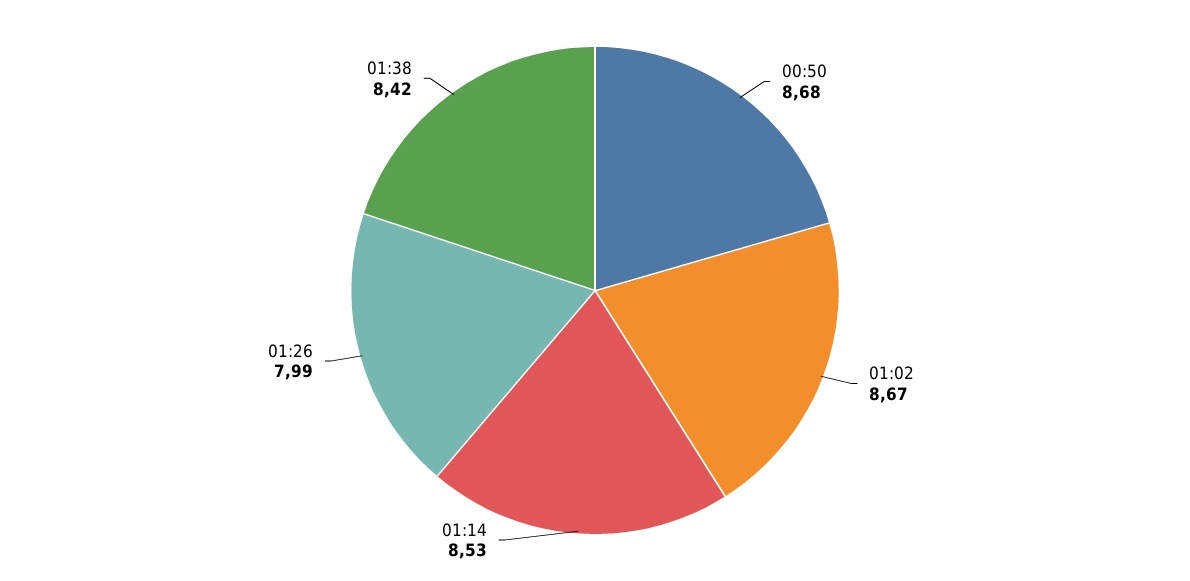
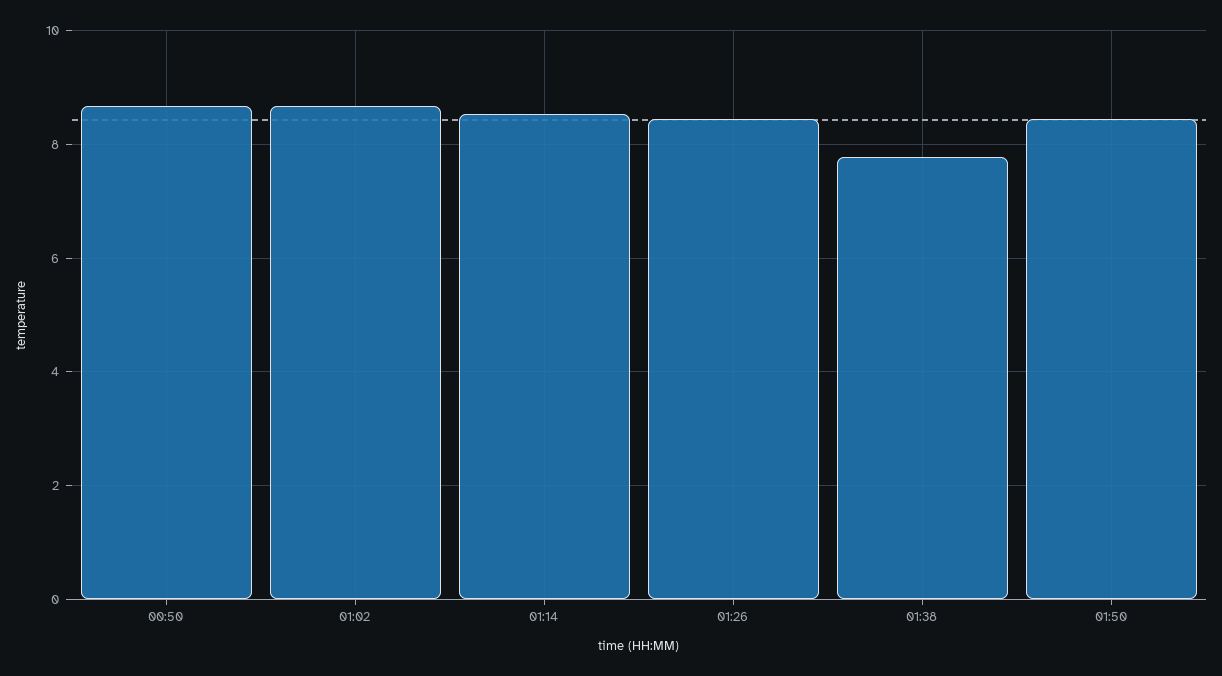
01:26: 7.99 -> 8.4
01:38: 8.42 -> 7.8
01:50: none -> 8.4

